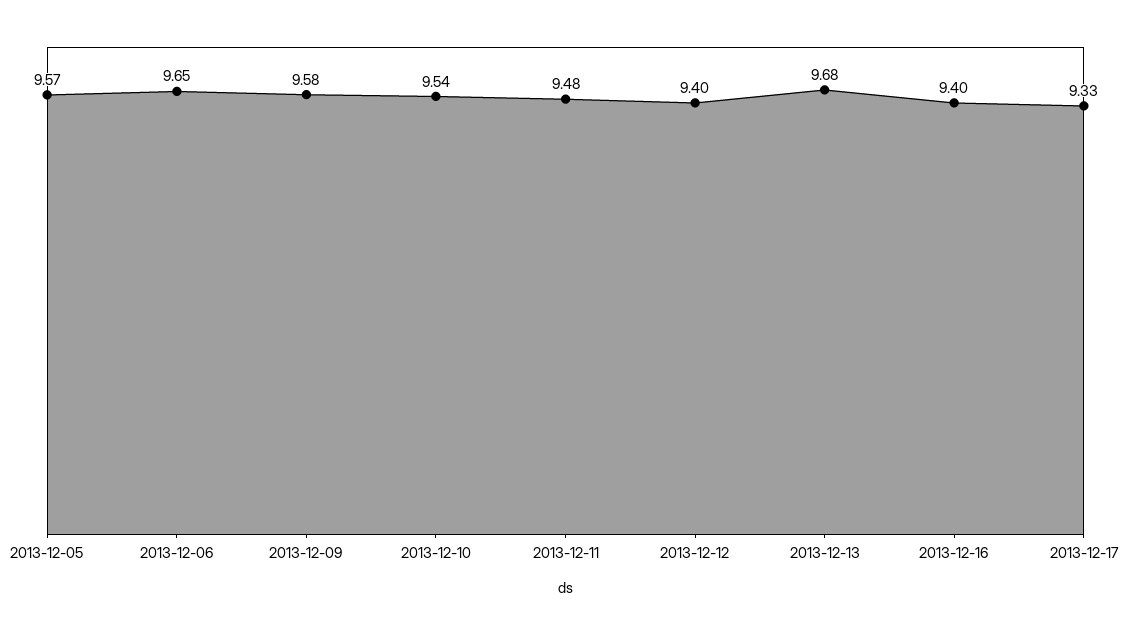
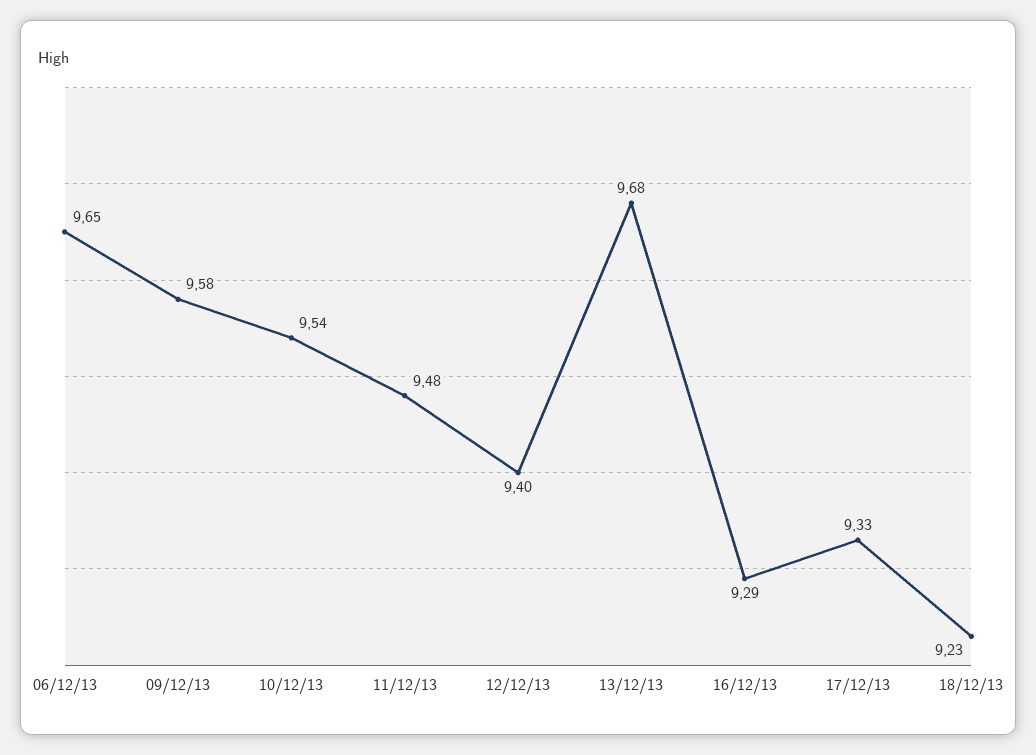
2013-12-05: 9.57 -> none
2013-12-16: 9.4 -> 9.29
18/12/13: none -> 9.23

